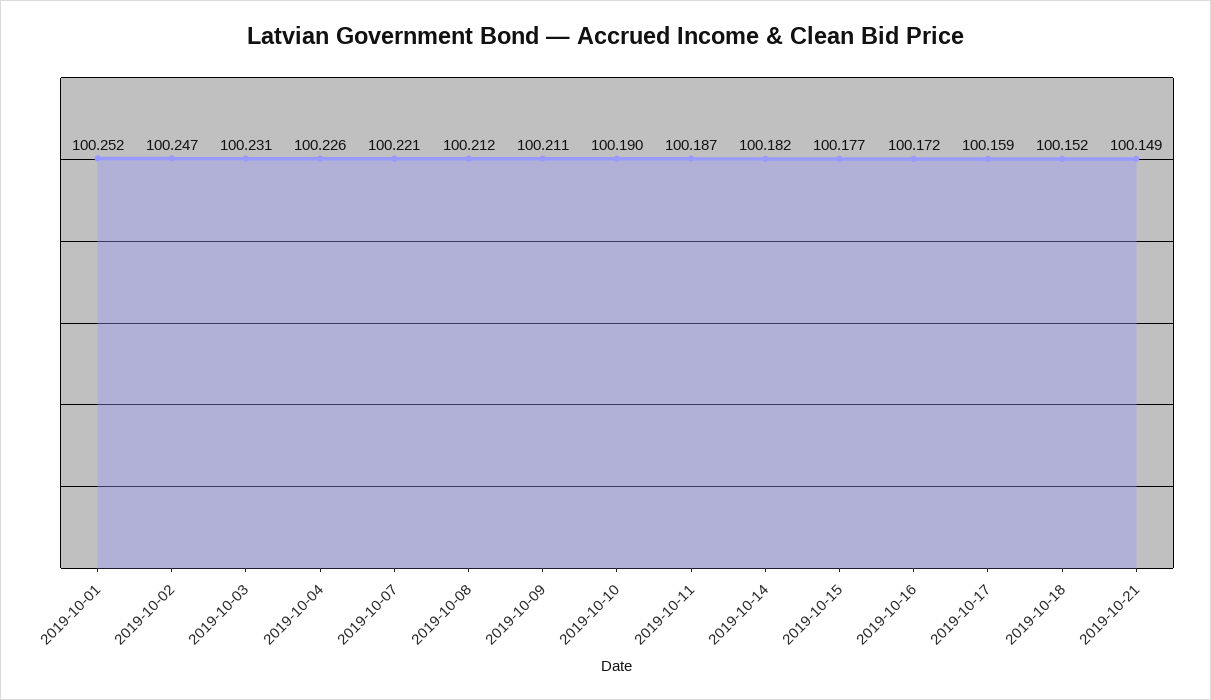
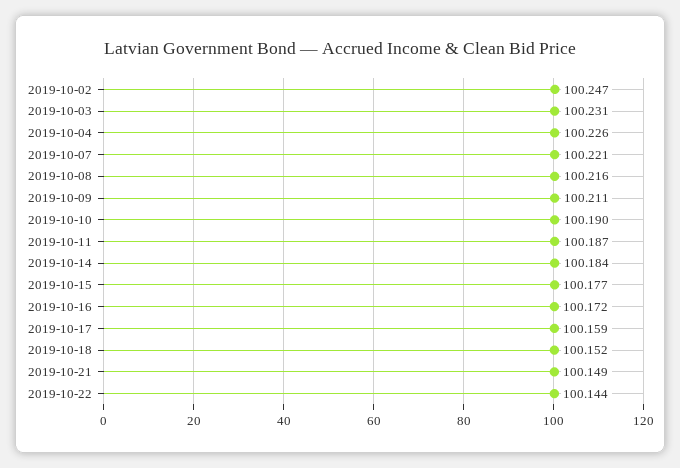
2019-10-01: 100.252 -> none
2019-10-08: 100.212 -> 100.216
2019-10-14: 100.182 -> 100.184
2019-10-22: none -> 100.144

